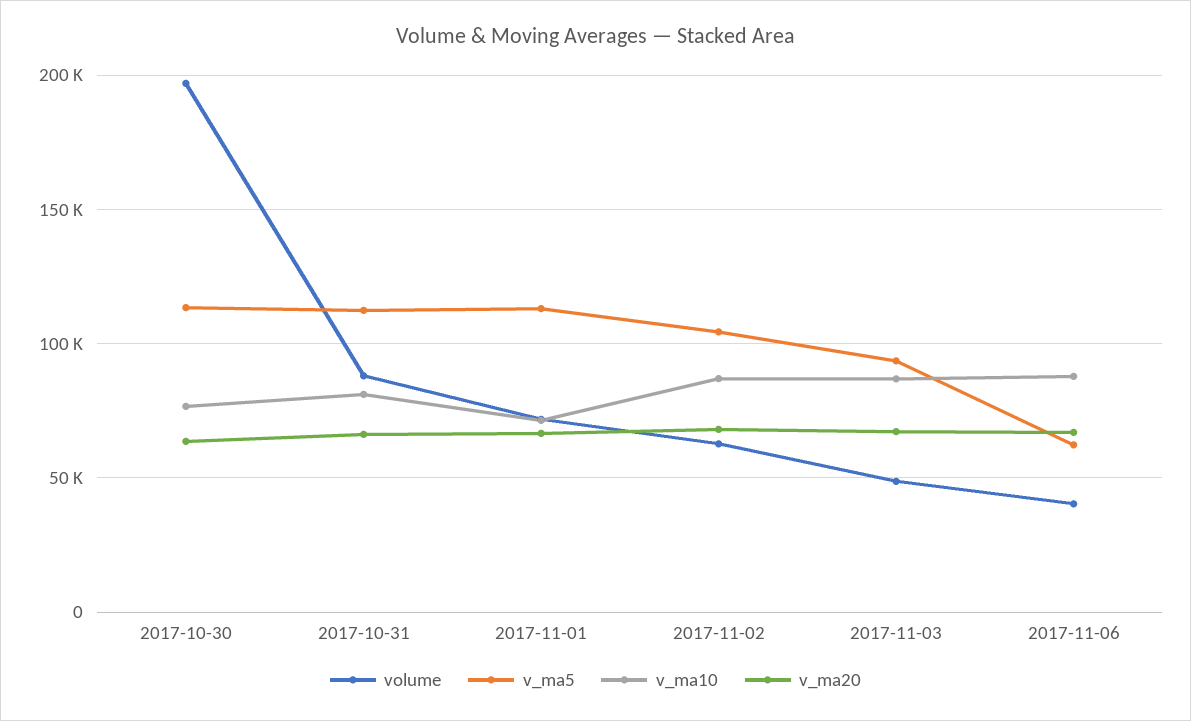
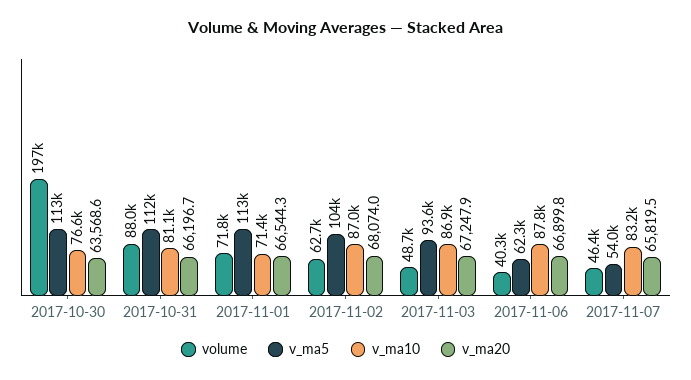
volume, 2017-11-07: none -> 46400
v_ma5, 2017-11-07: none -> 54000
v_ma10, 2017-11-07: none -> 83200
v_ma20, 2017-11-07: none -> 65819.5

